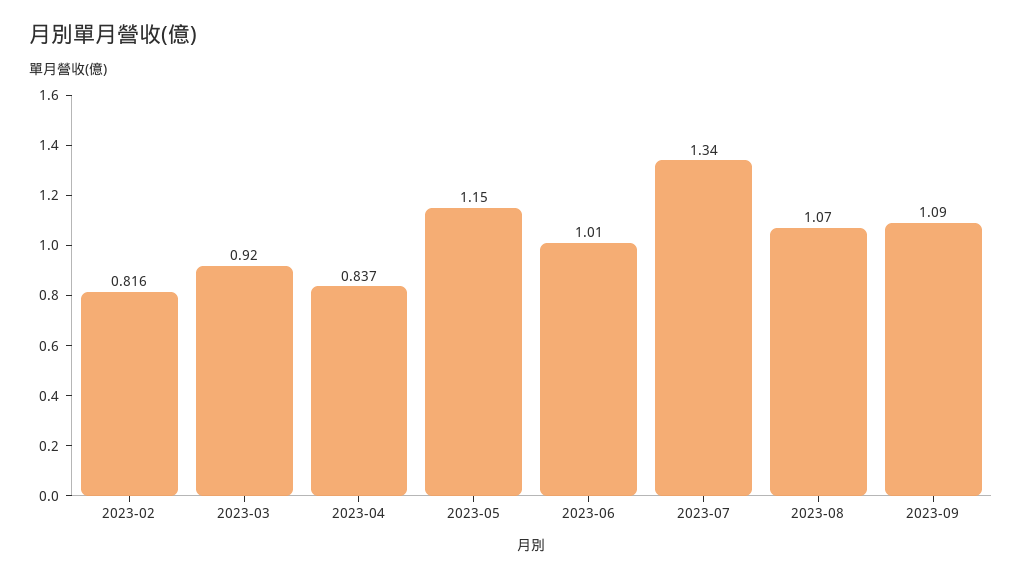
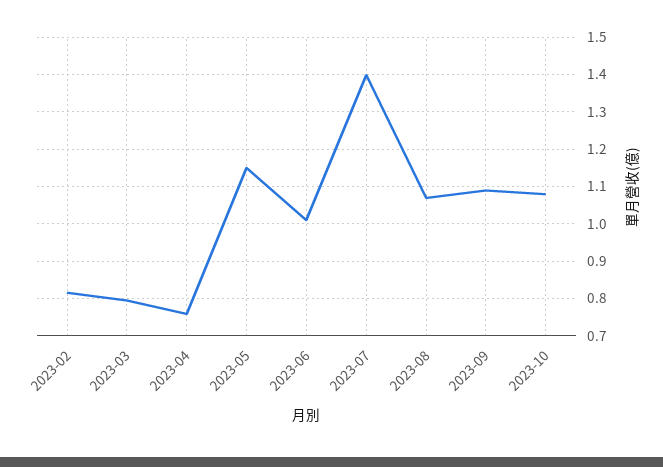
2023-03: 0.92 -> 0.8
2023-04: 0.837 -> 0.76
2023-07: 1.34 -> 1.4
2023-10: none -> 1.08

